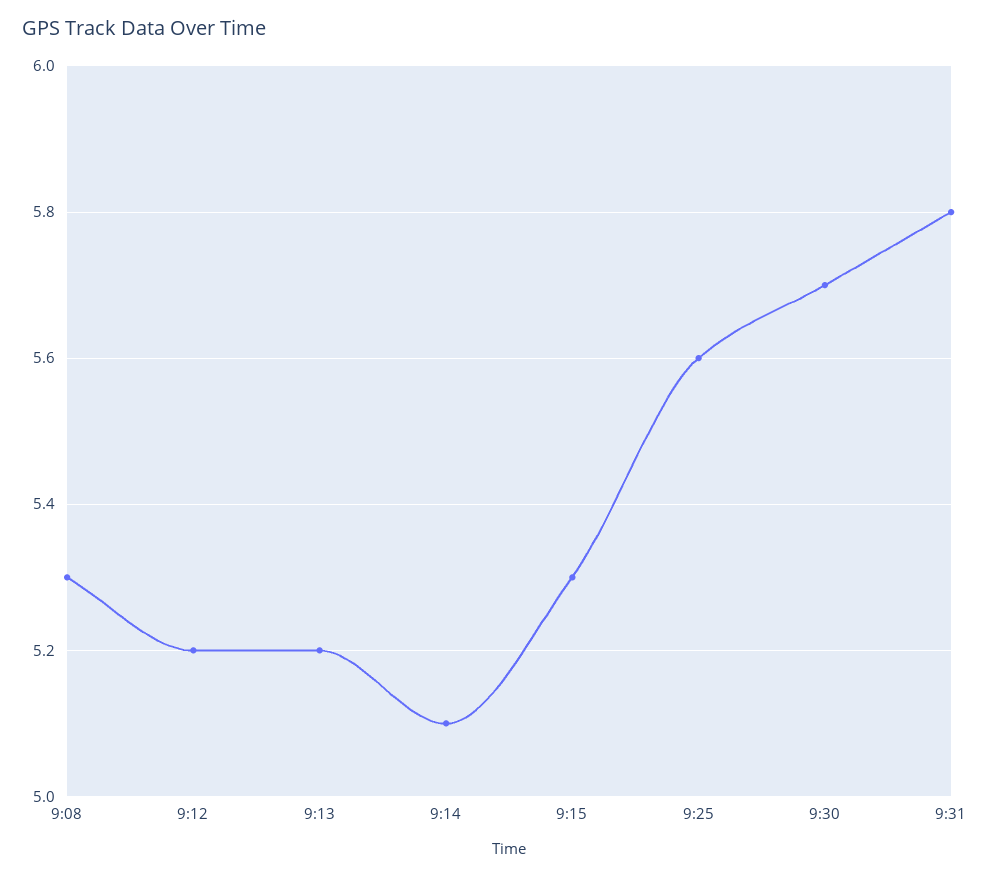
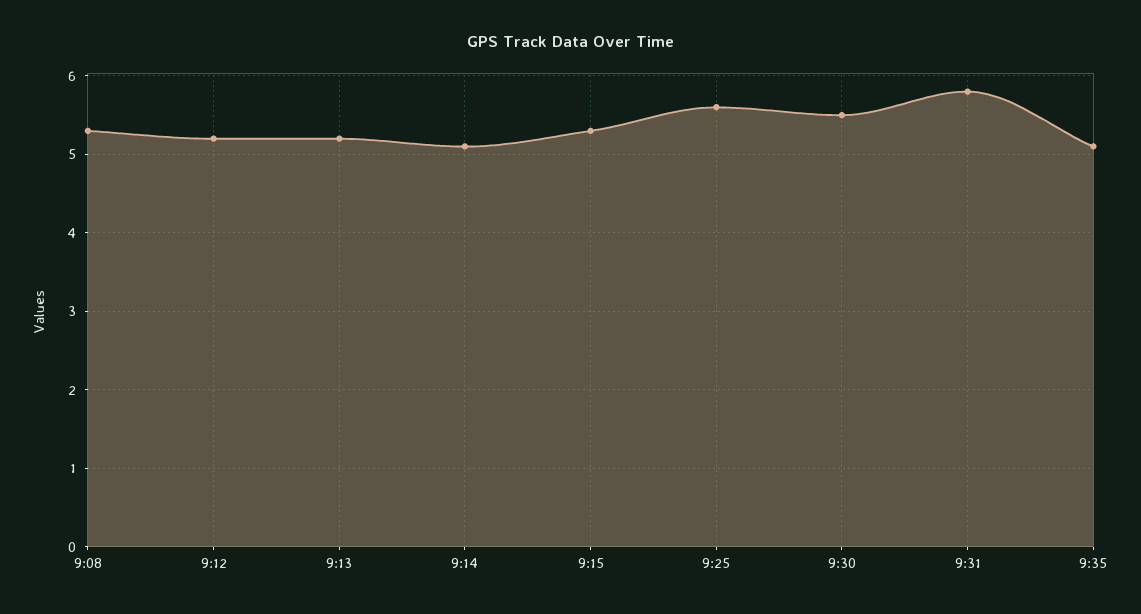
9:30: 5.7 -> 5.5
9:35: none -> 5.1

